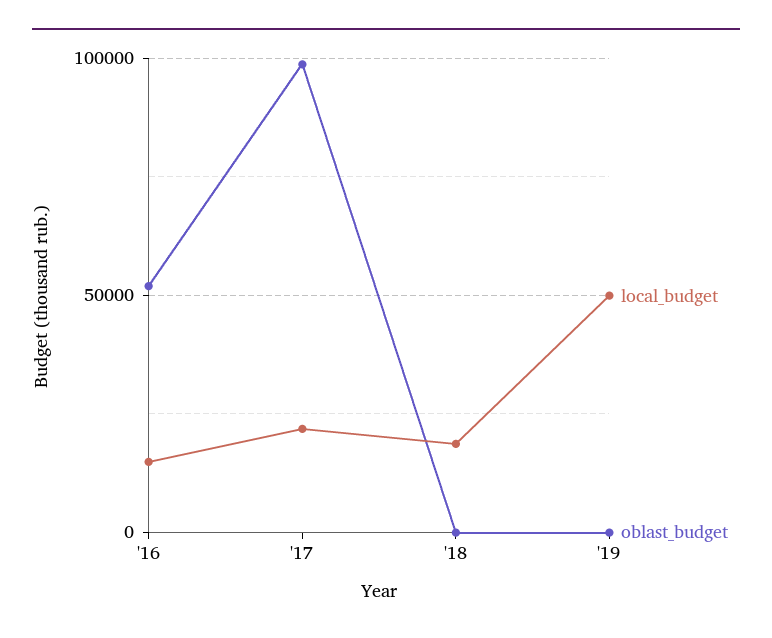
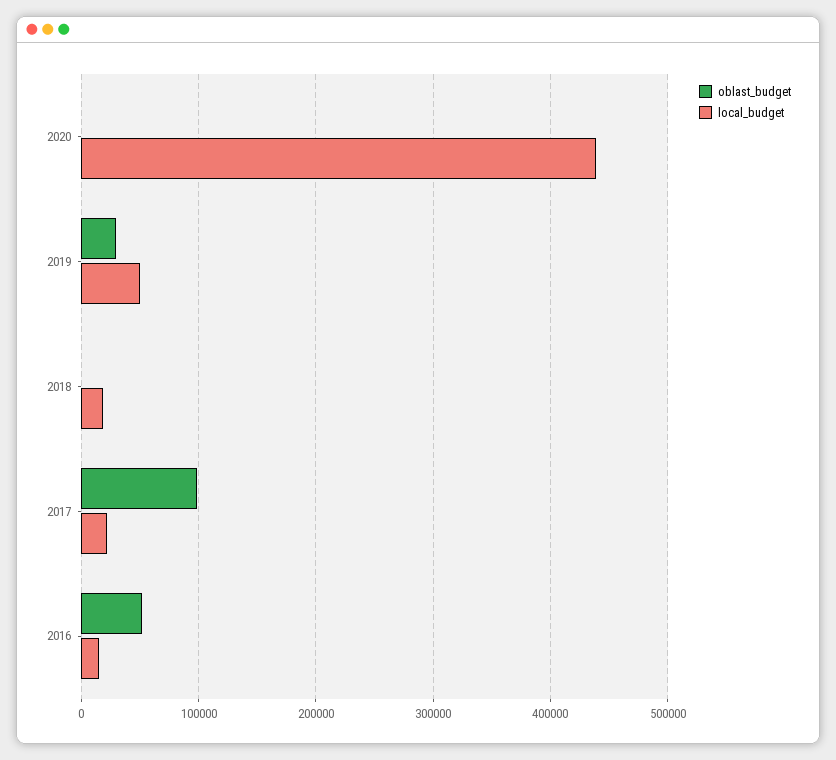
oblast_budget, '19: 0 -> 30000
oblast_budget, 2020: none -> 0
local_budget, 2020: none -> 440000

